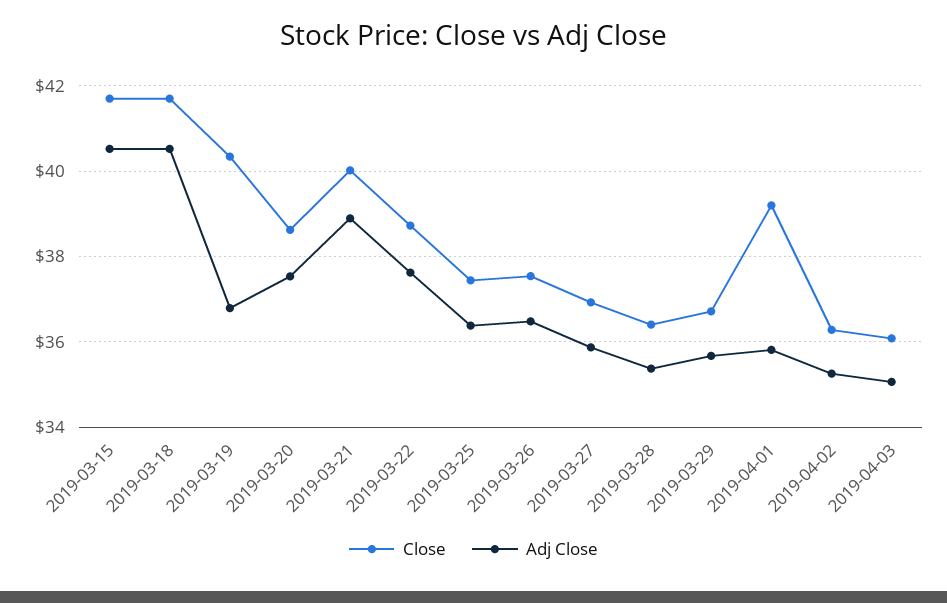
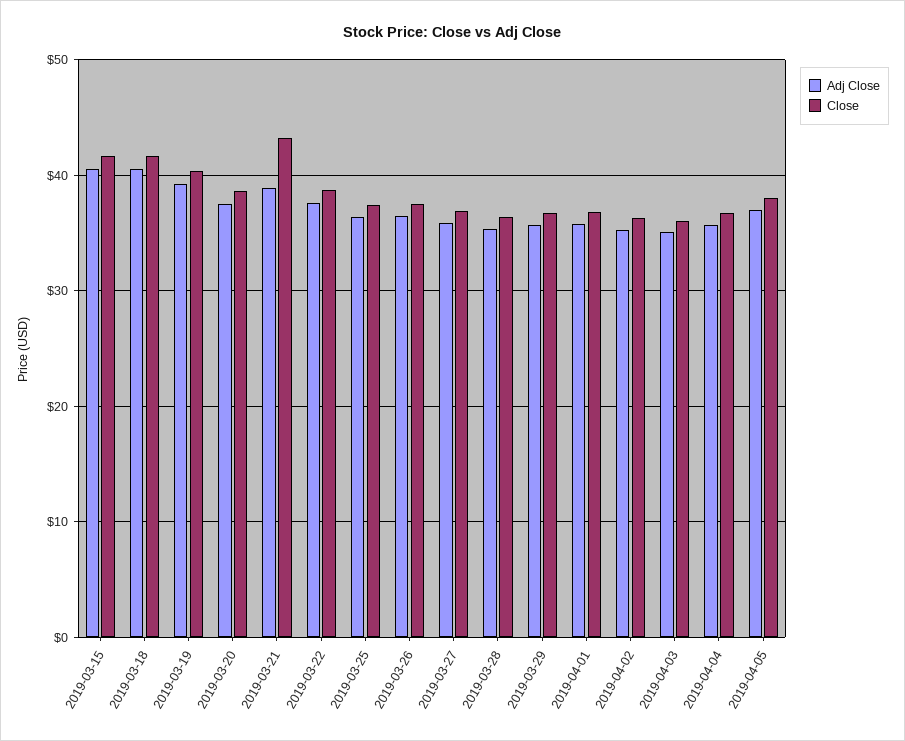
Adj Close, 2019-03-19: 36.8 -> 39
Close, 2019-03-21: 40 -> 43
Close, 2019-04-01: 39.2 -> 37
Adj Close, 2019-04-04: none -> 36
Close, 2019-04-04: none -> 37
Adj Close, 2019-04-05: none -> 37
Close, 2019-04-05: none -> 38

